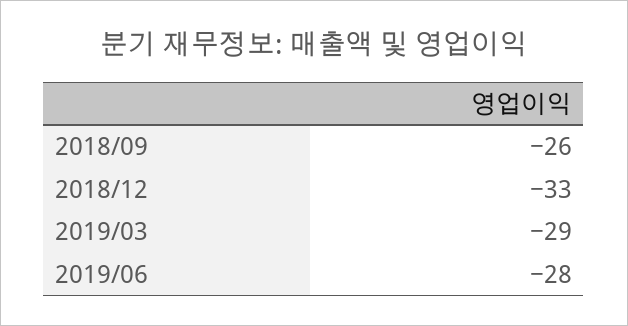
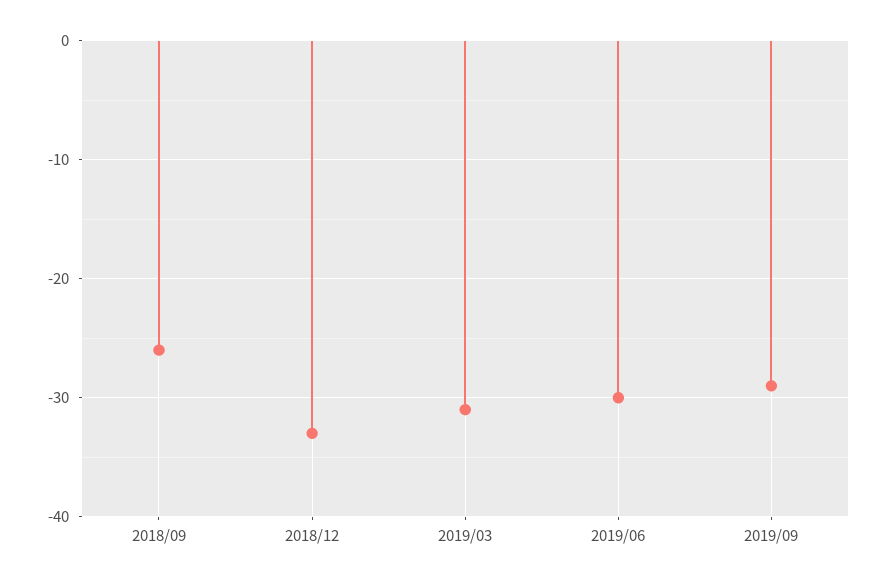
2019/03: -29 -> -31
2019/06: -28 -> -30
2019/09: none -> -29

